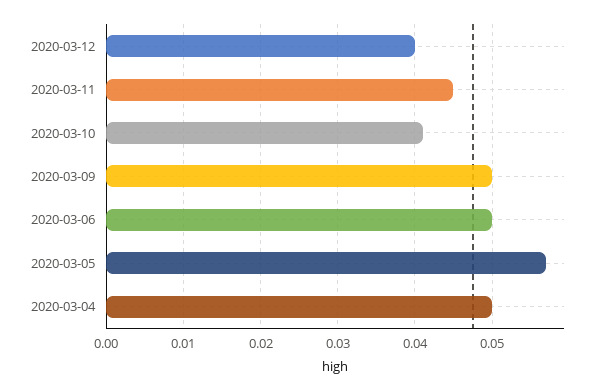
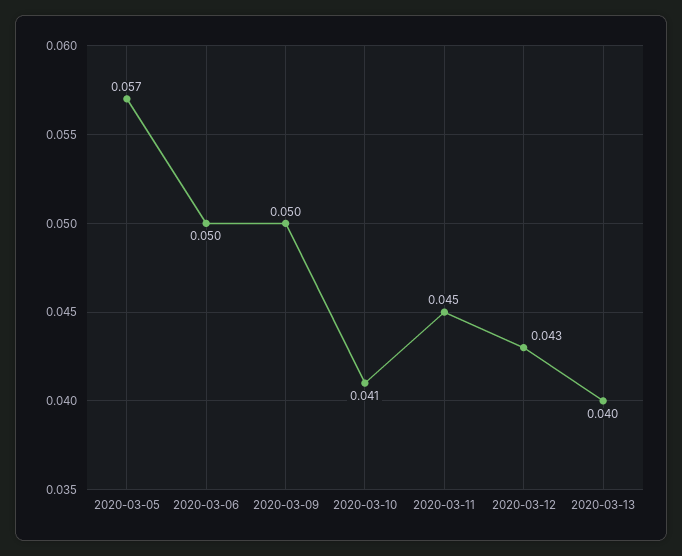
2020-03-12: 0.04 -> 0.043
2020-03-04: 0.05 -> none
2020-03-13: none -> 0.04

